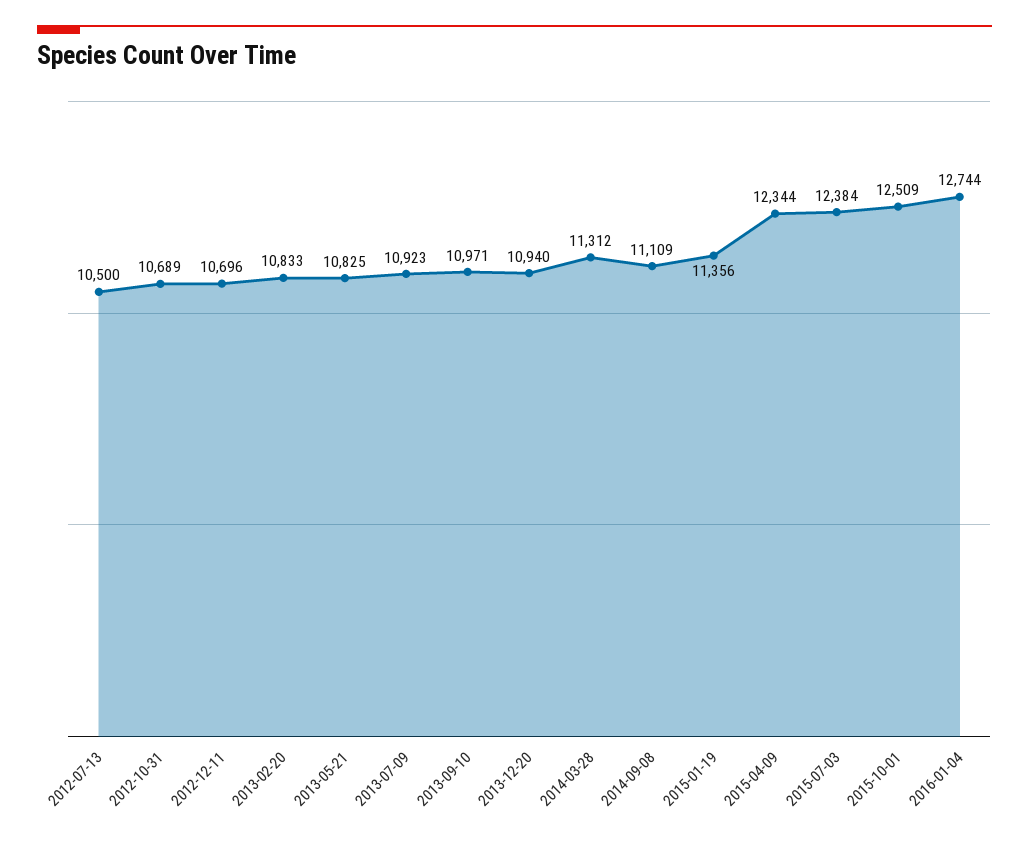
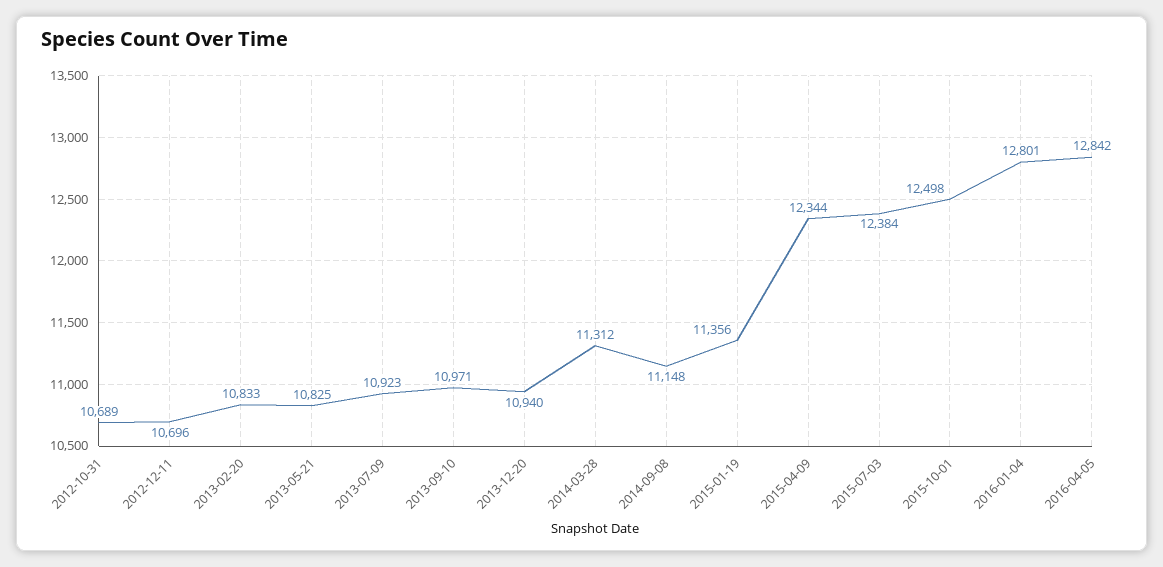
2012-07-13: 10500 -> none
2014-09-08: 11109 -> 11148
2015-10-01: 12509 -> 12498
2016-01-04: 12744 -> 12801
2016-04-05: none -> 12842

